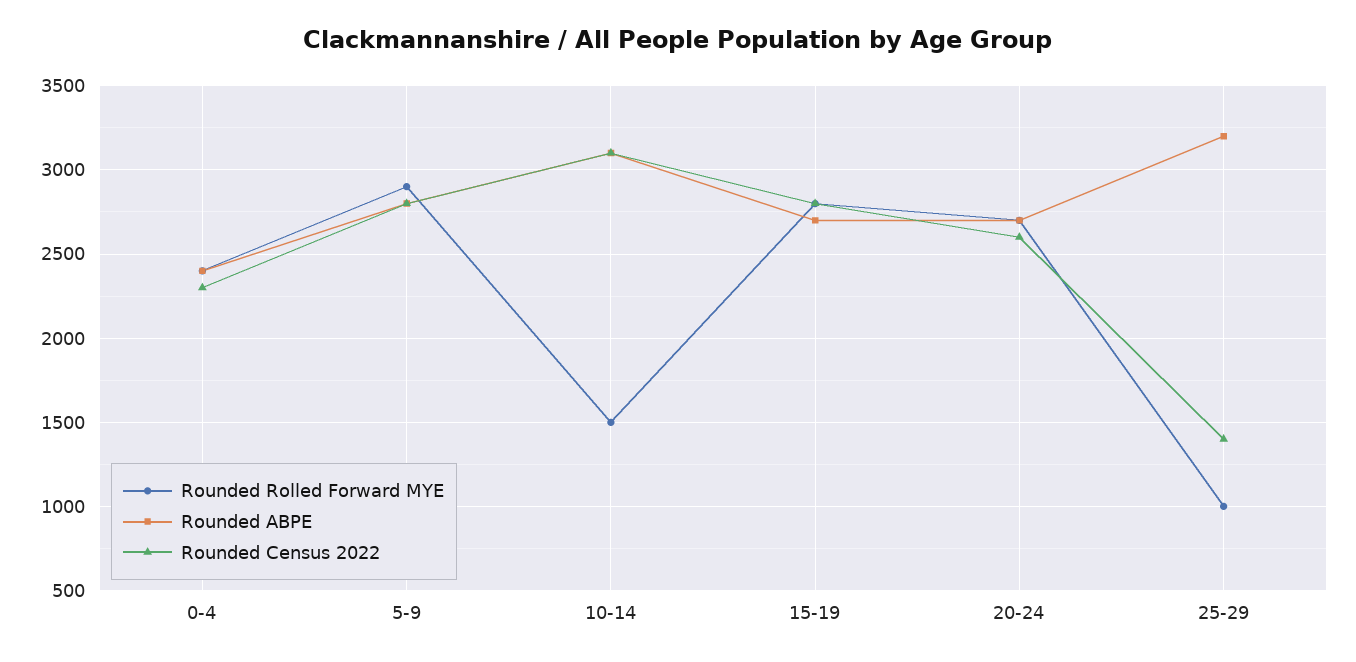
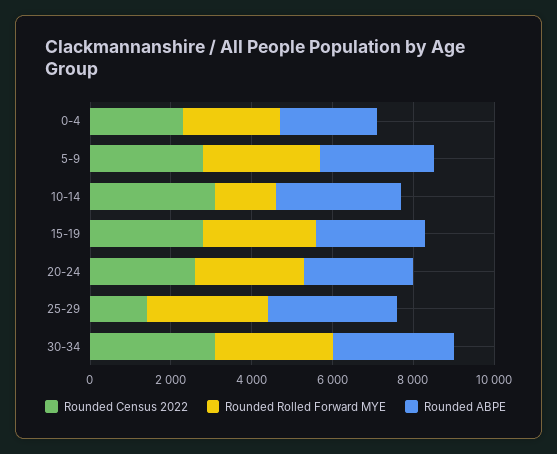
Rounded Rolled Forward MYE, 25-29: 1000 -> 3000
Rounded Census 2022, 30-34: none -> 3000
Rounded Rolled Forward MYE, 30-34: none -> 3000
Rounded ABPE, 30-34: none -> 3000

